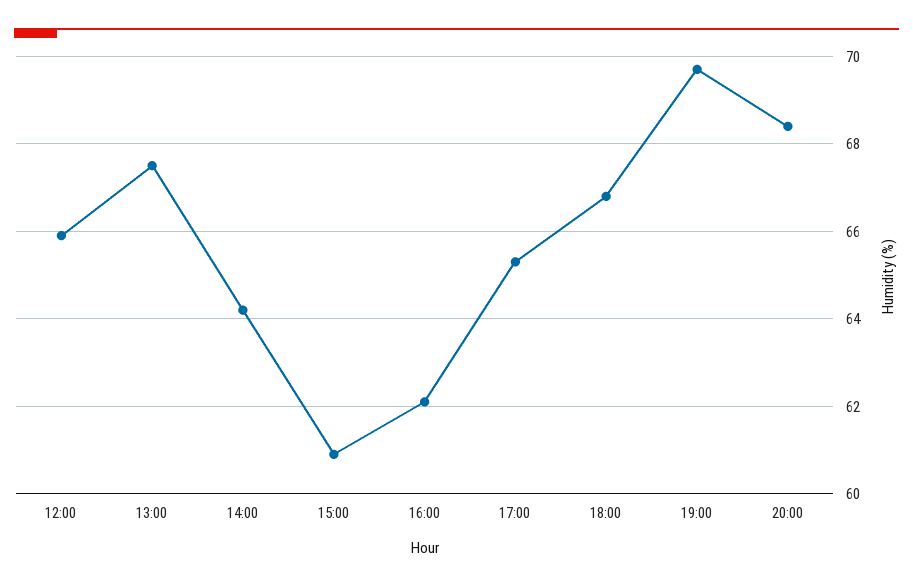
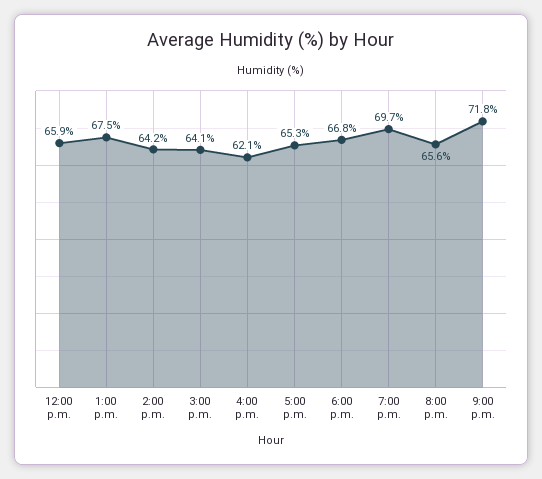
15:00: 61 -> 64.1
20:00: 68.5 -> 65.6
9:00 p.m.: none -> 71.8

